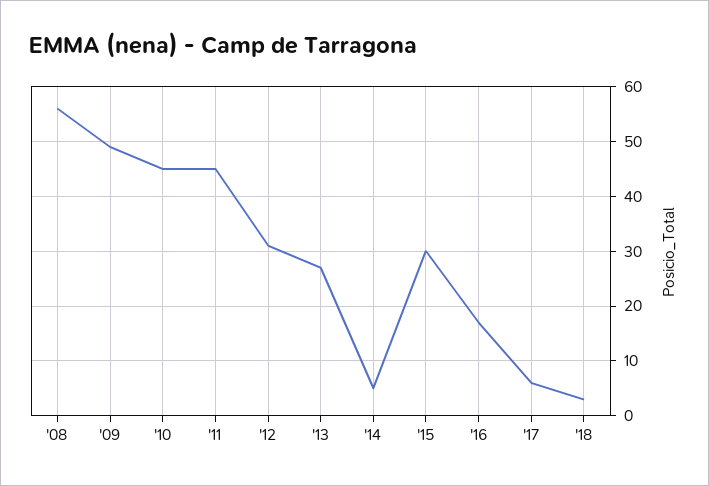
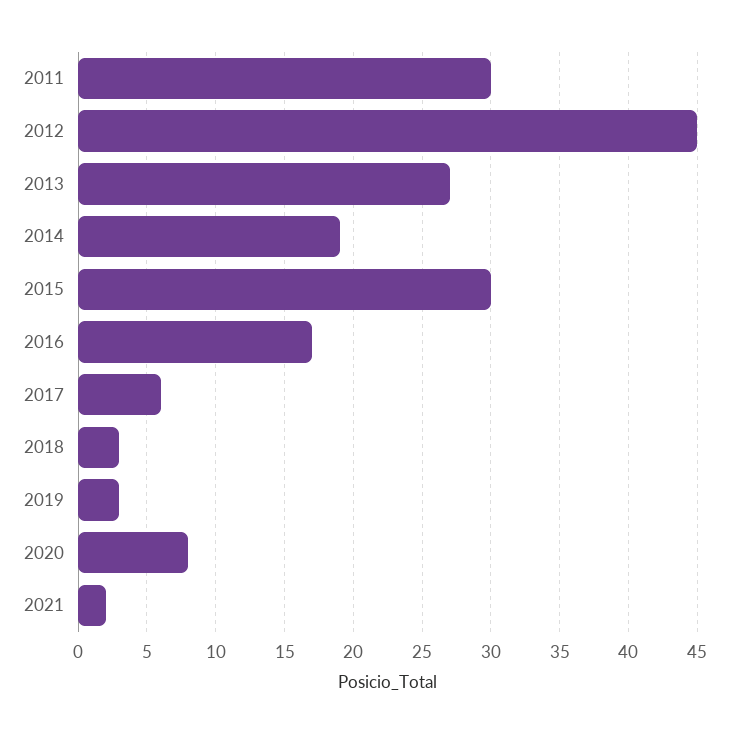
'08: 55 -> none
'09: 50 -> none
'10: 45 -> none
'11: 45 -> 30
'12: 30 -> 45
'14: 5 -> 19
2019: none -> 3
2020: none -> 8
2021: none -> 2

